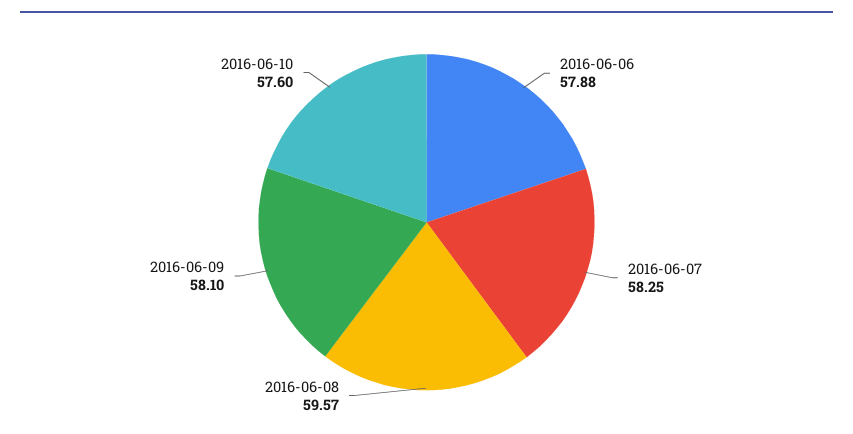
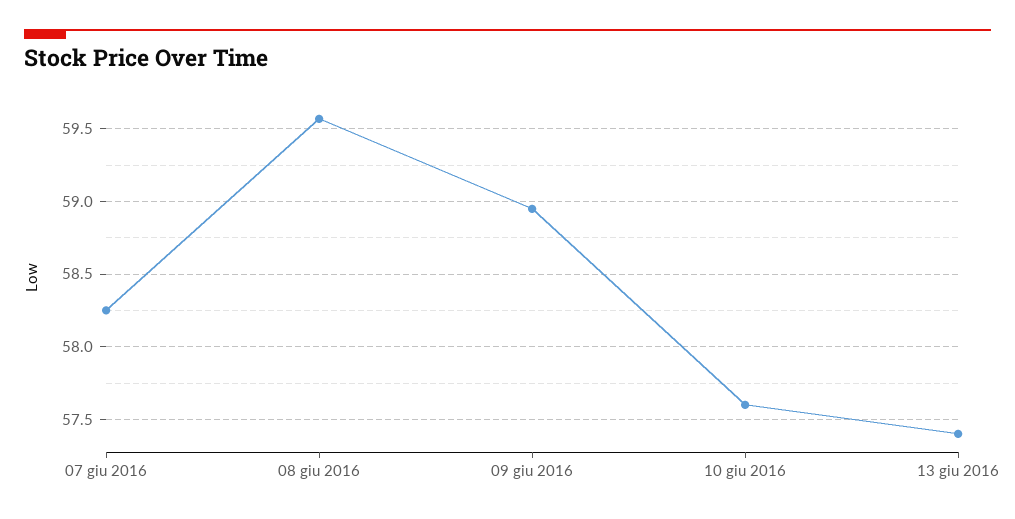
2016-06-06: 57.88 -> none
2016-06-09: 58.1 -> 58.95
13 giu 2016: none -> 57.4

